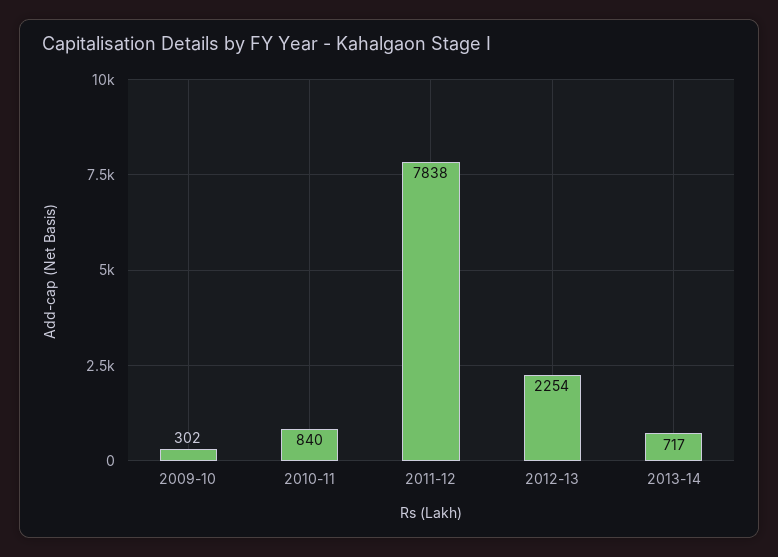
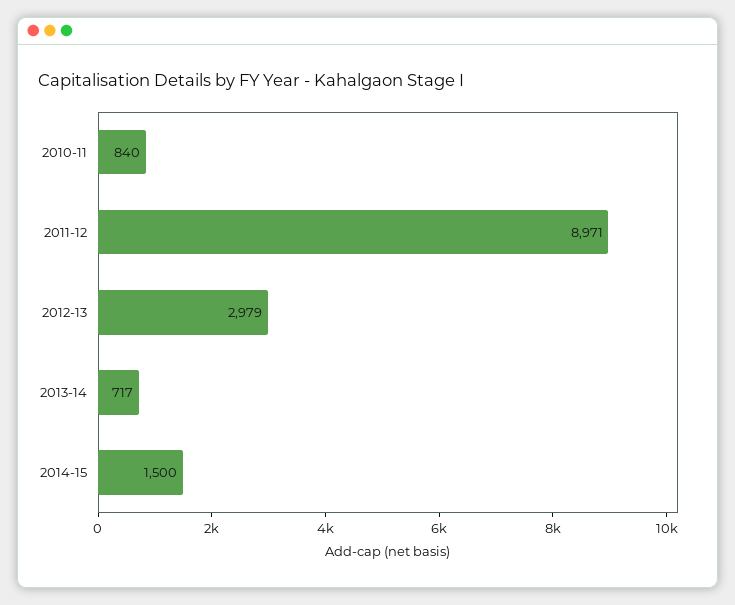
2009-10: 302 -> none
2011-12: 7838 -> 8971
2012-13: 2254 -> 2979
2014-15: none -> 1500

